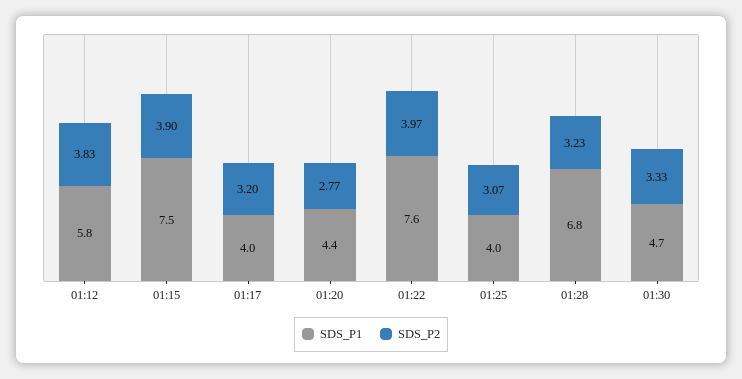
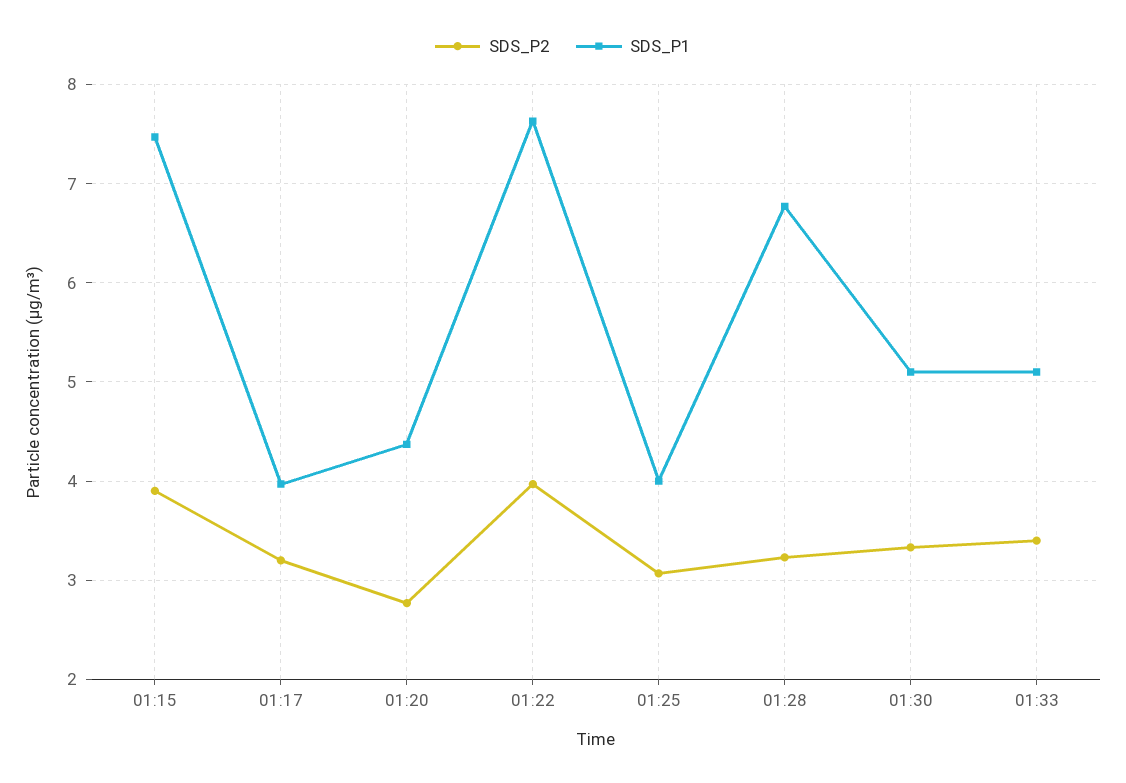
SDS_P1, 01:12: 5.8 -> none
SDS_P2, 01:12: 3.83 -> none
SDS_P1, 01:30: 4.7 -> 5.1
SDS_P2, 01:33: none -> 3.4
SDS_P1, 01:33: none -> 5.1

